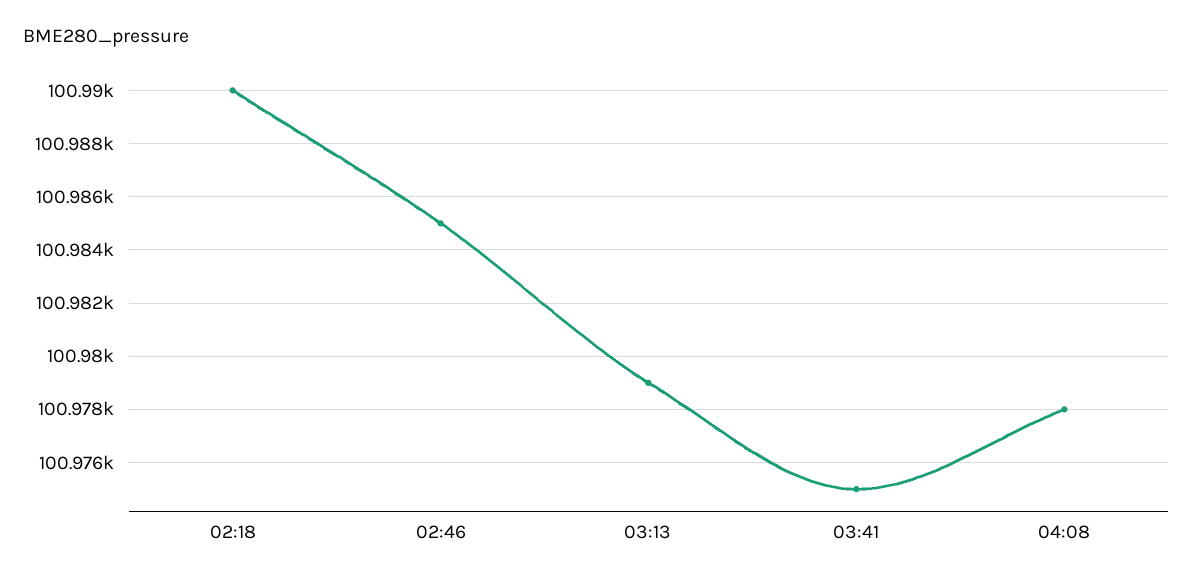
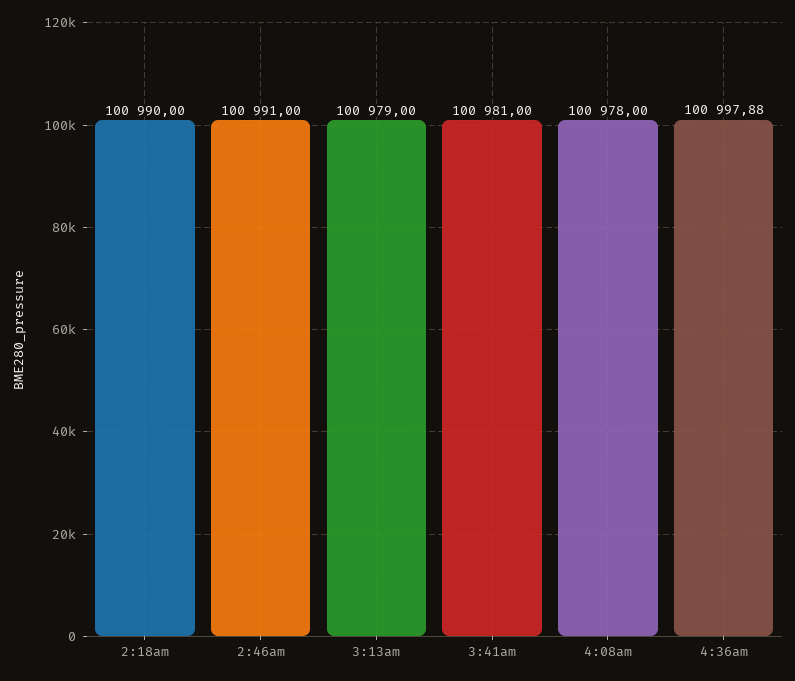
02:46: 100985 -> 100991
03:41: 100975 -> 100981
4:36am: none -> 100997.88

